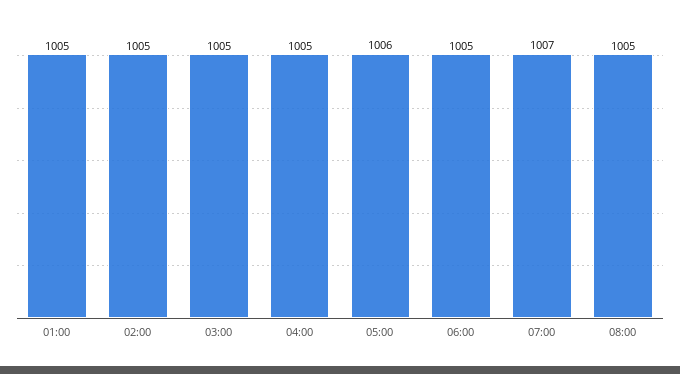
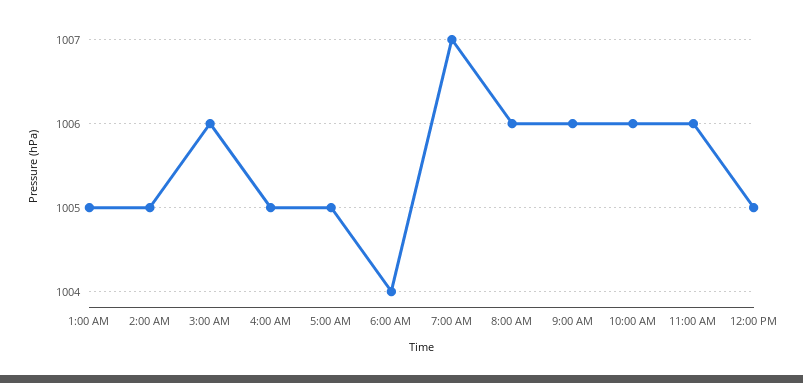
03:00: 1005 -> 1006
05:00: 1006 -> 1005
06:00: 1005 -> 1004
08:00: 1005 -> 1006
9:00 AM: none -> 1006
10:00 AM: none -> 1006
11:00 AM: none -> 1006
12:00 PM: none -> 1005

